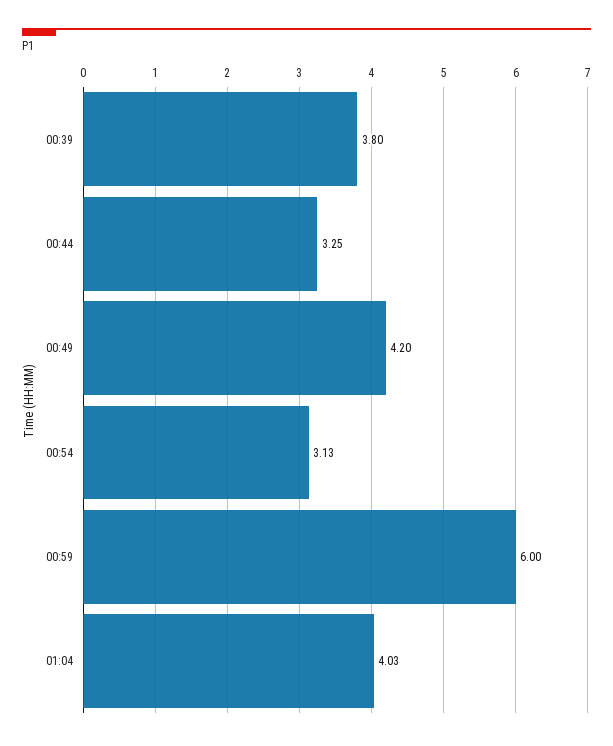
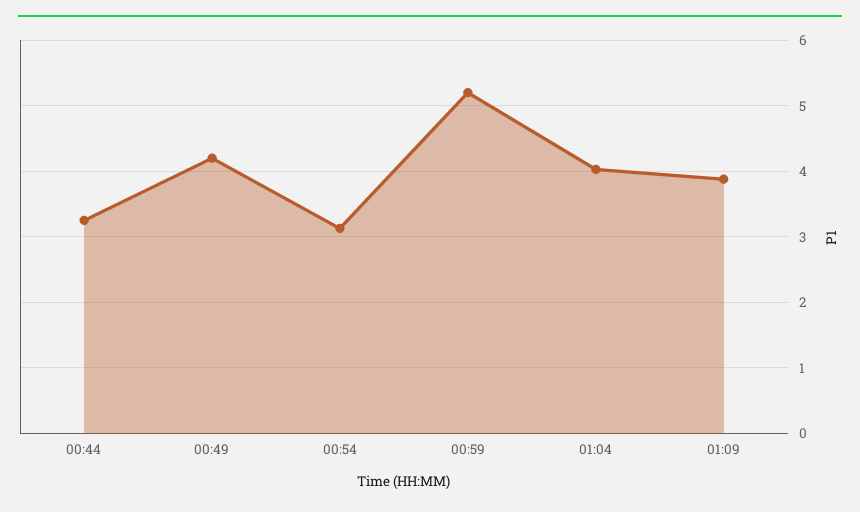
00:39: 3.8 -> none
00:59: 6 -> 5.2
01:09: none -> 3.9

